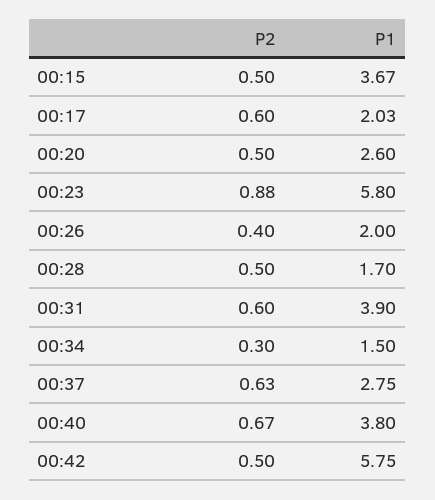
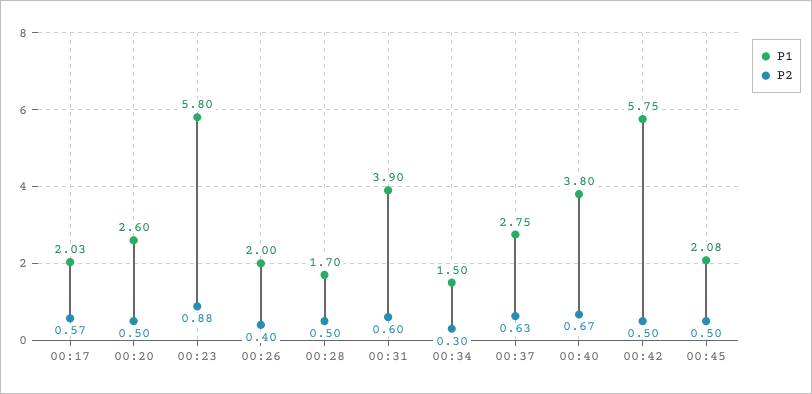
P2, 00:15: 0.5 -> none
P1, 00:15: 3.67 -> none
P2, 00:17: 0.6 -> 0.57
P1, 00:45: none -> 2.08
P2, 00:45: none -> 0.5

